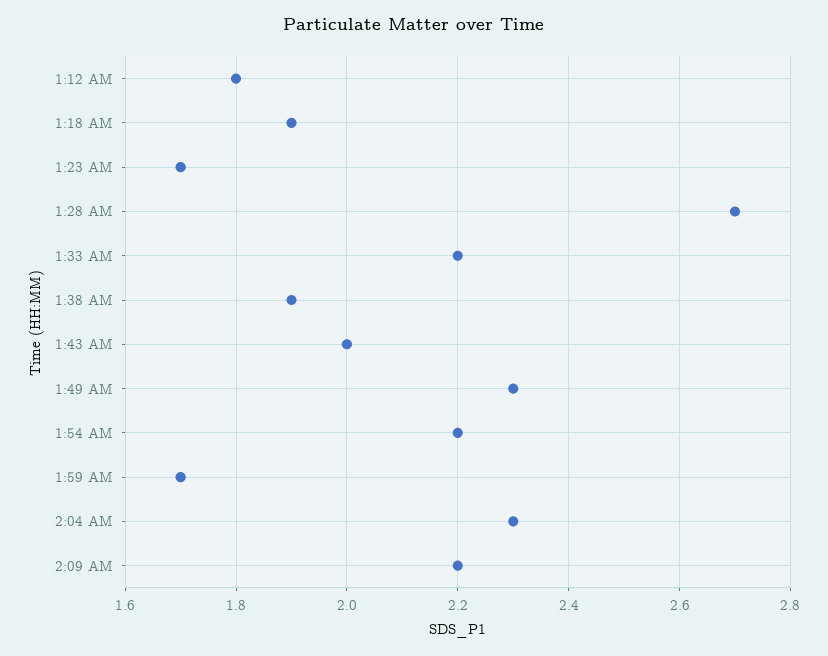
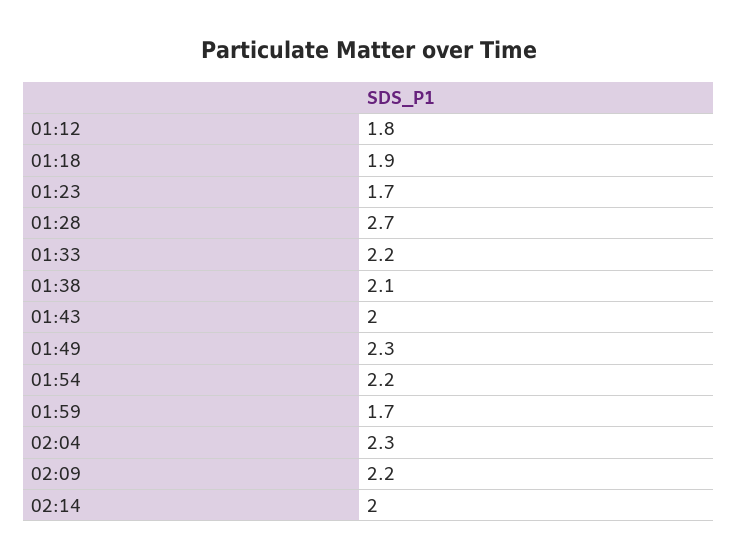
1:38 AM: 1.9 -> 2.1
02:14: none -> 2

